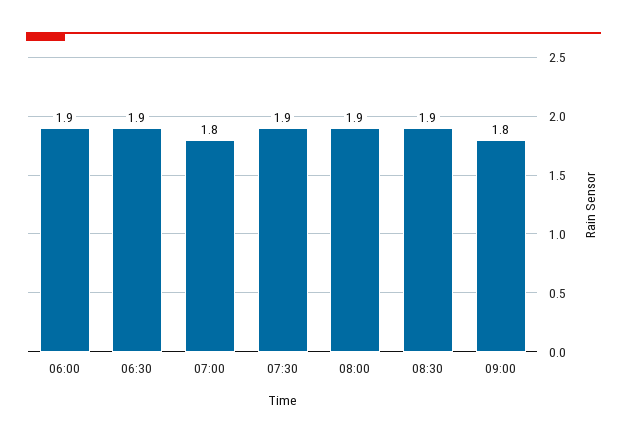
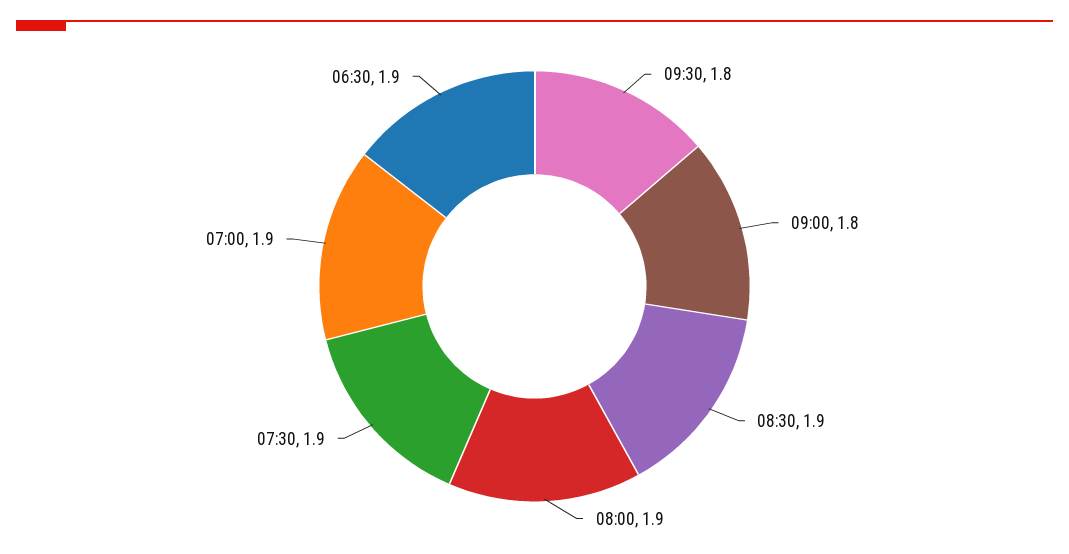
06:00: 1.9 -> none
07:00: 1.8 -> 1.9
09:30: none -> 1.8

